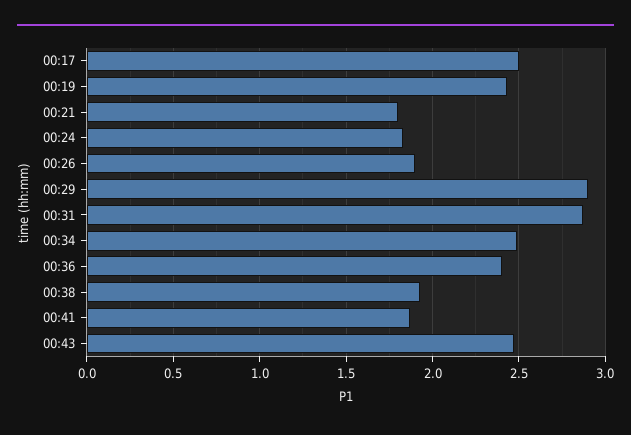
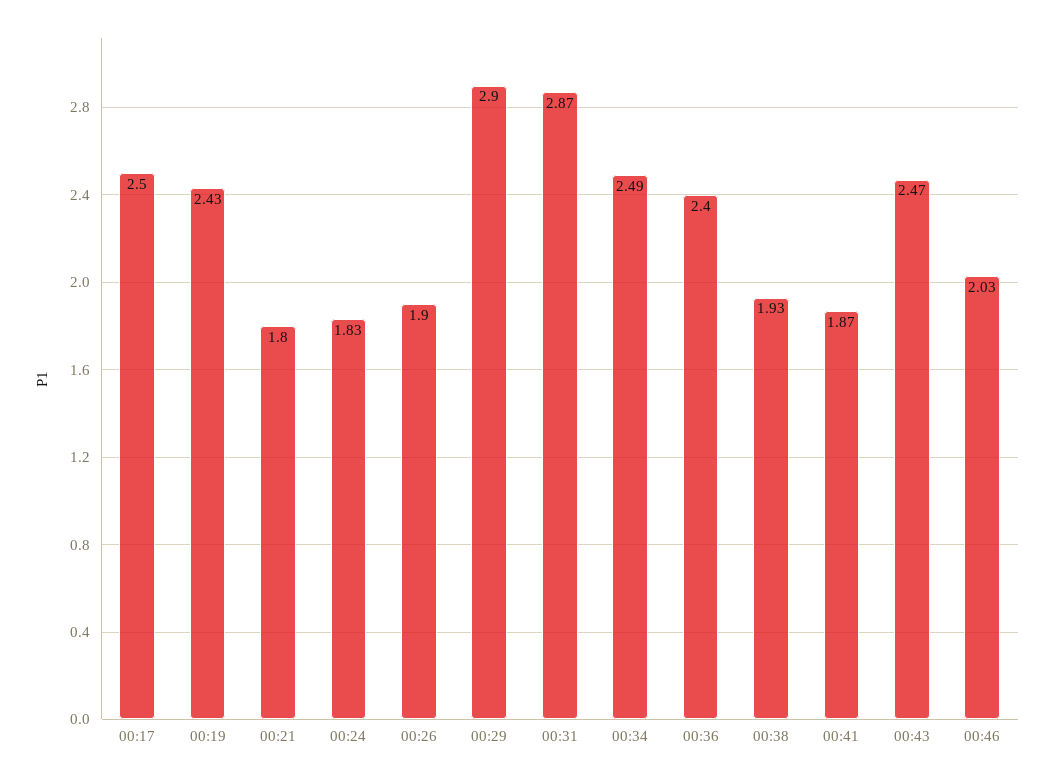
00:46: none -> 2.03

